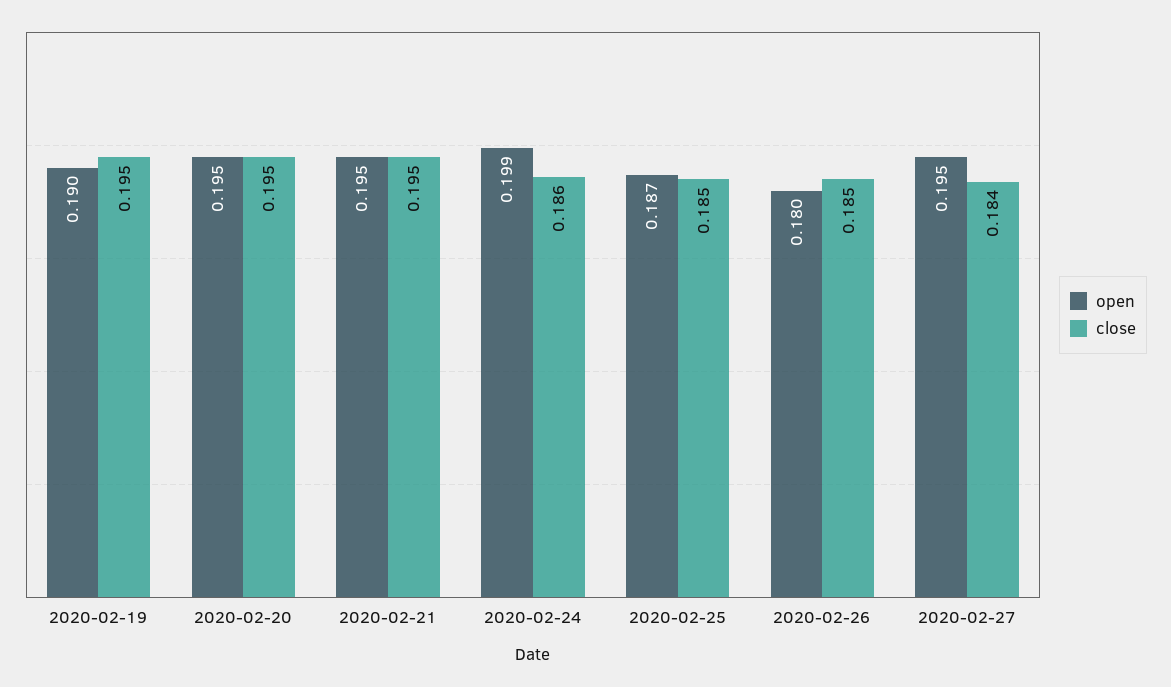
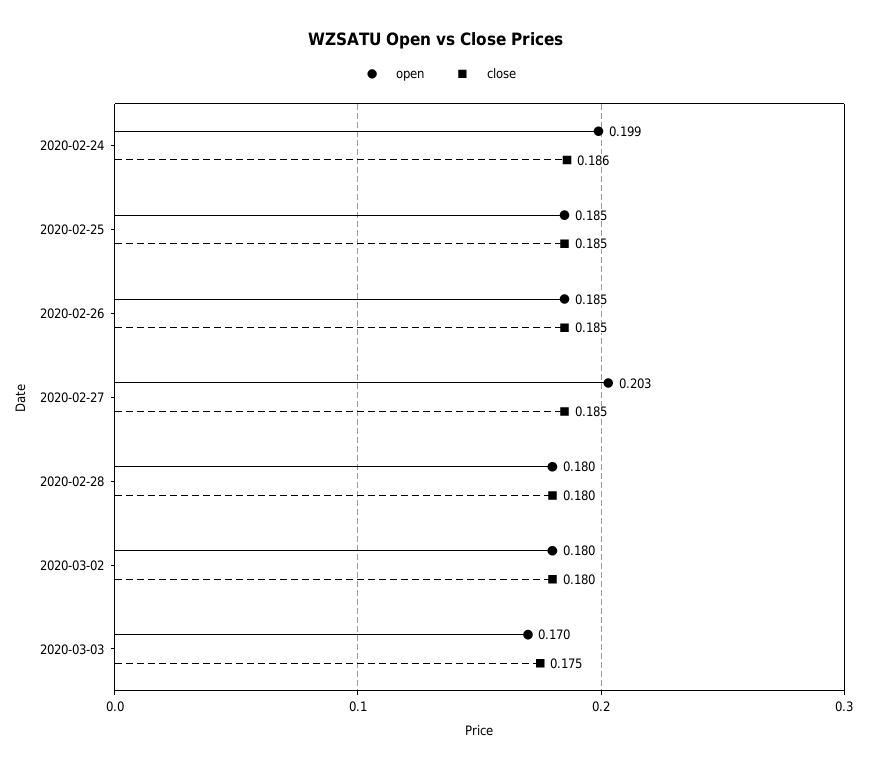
open, 2020-02-19: 0.19 -> none
close, 2020-02-19: 0.195 -> none
open, 2020-02-20: 0.195 -> none
close, 2020-02-20: 0.195 -> none
open, 2020-02-21: 0.195 -> none
close, 2020-02-21: 0.195 -> none
open, 2020-02-25: 0.187 -> 0.185
open, 2020-02-26: 0.18 -> 0.185
open, 2020-02-27: 0.195 -> 0.203
close, 2020-02-27: 0.184 -> 0.185
open, 2020-02-28: none -> 0.18
close, 2020-02-28: none -> 0.18
open, 2020-03-02: none -> 0.18
close, 2020-03-02: none -> 0.18
open, 2020-03-03: none -> 0.17
close, 2020-03-03: none -> 0.175

